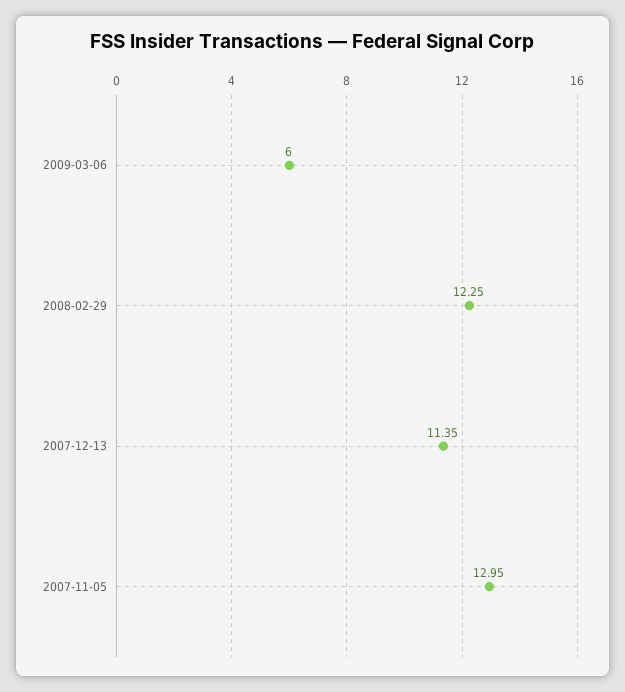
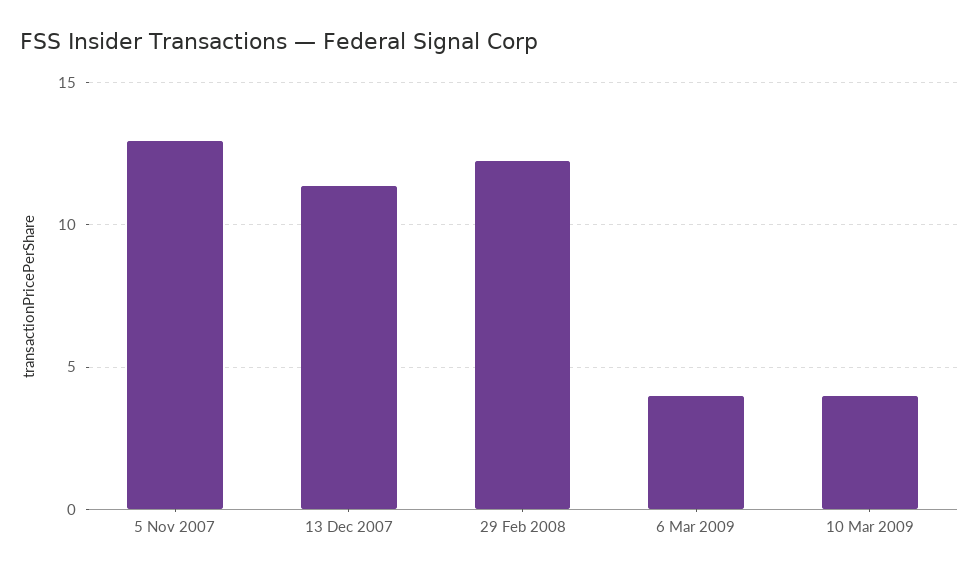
2009-03-06: 6 -> 4
10 Mar 2009: none -> 4

